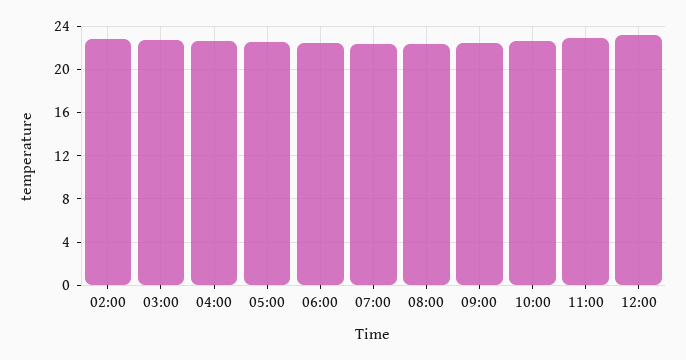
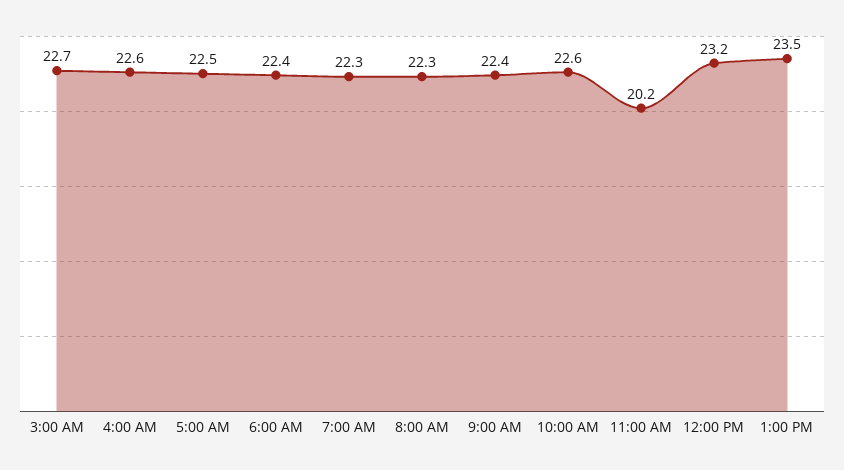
02:00: 23 -> none
11:00: 23 -> 20.2
1:00 PM: none -> 23.5

